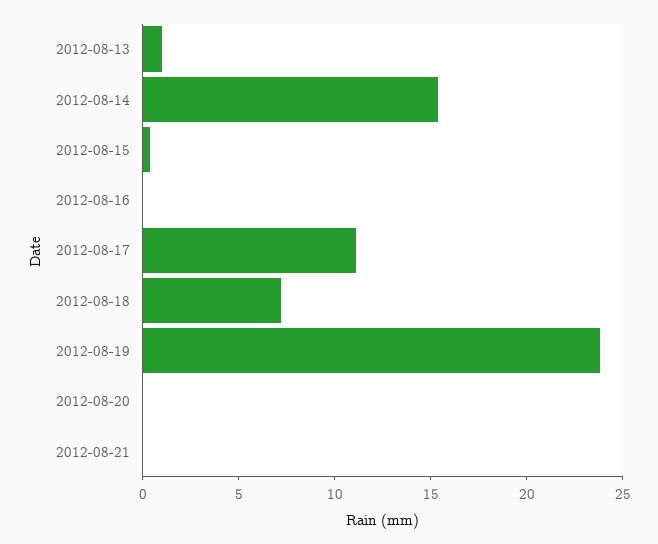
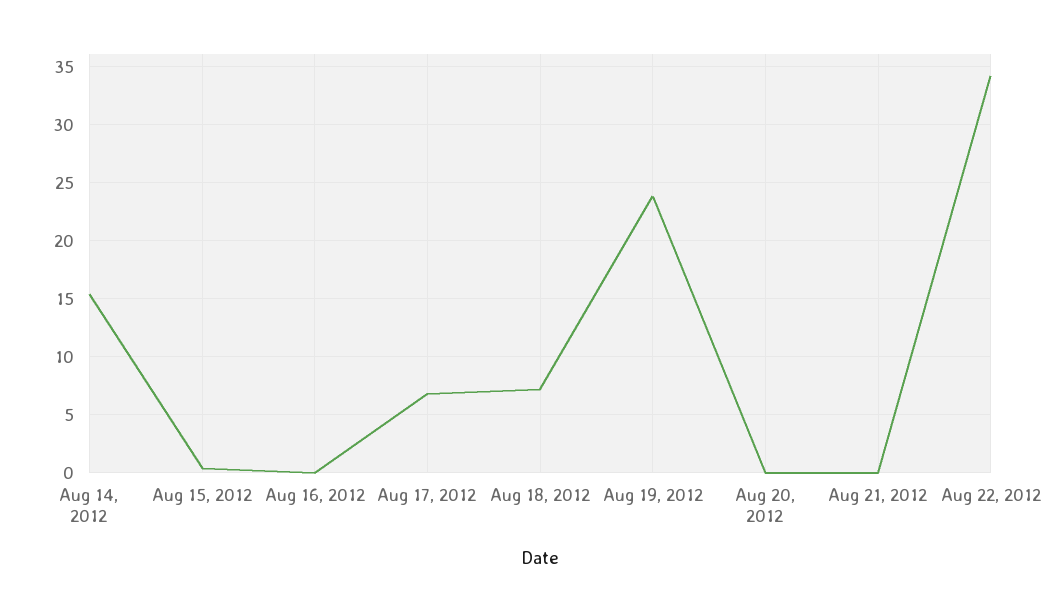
2012-08-13: 1 -> none
2012-08-17: 11 -> 7
Aug 22, 2012: none -> 34

